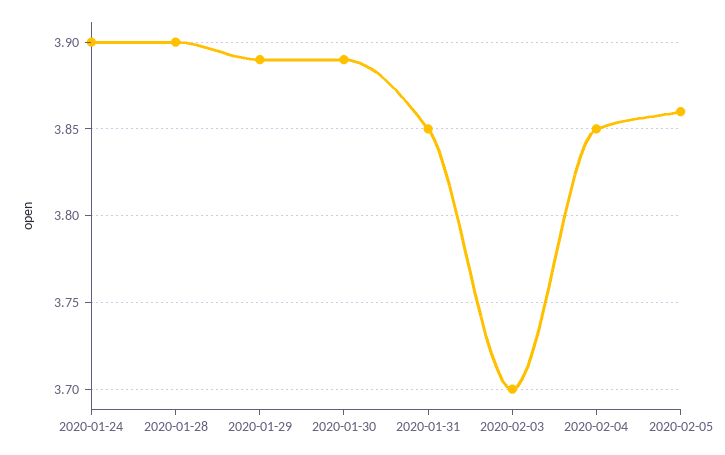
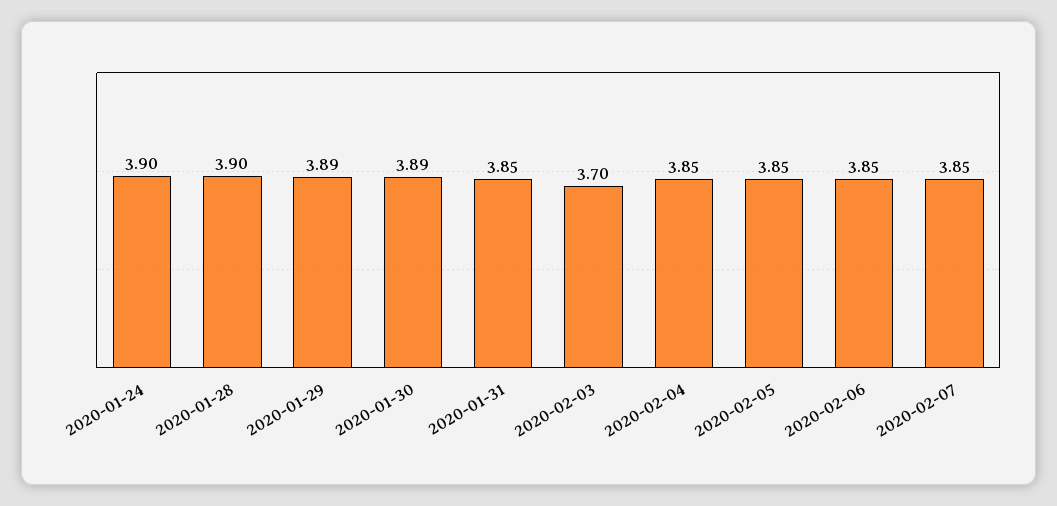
2020-02-05: 3.86 -> 3.85
2020-02-06: none -> 3.85
2020-02-07: none -> 3.85

